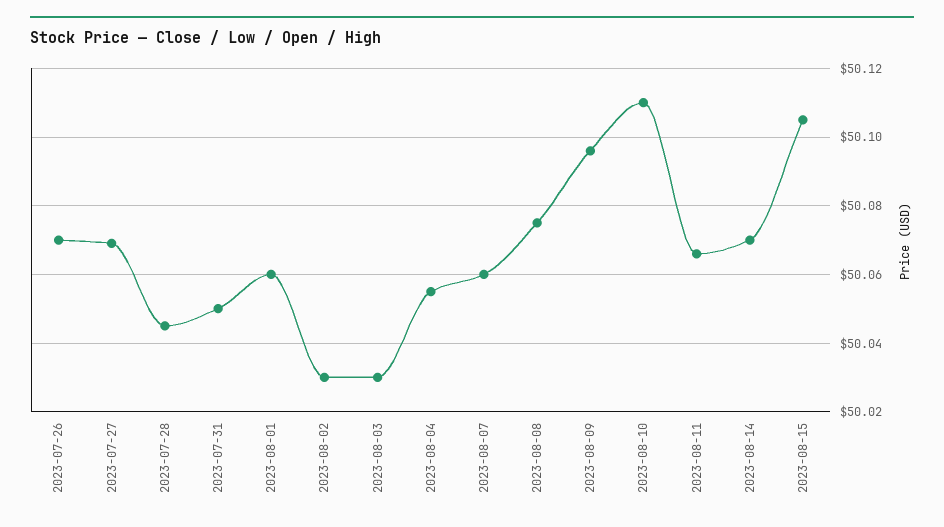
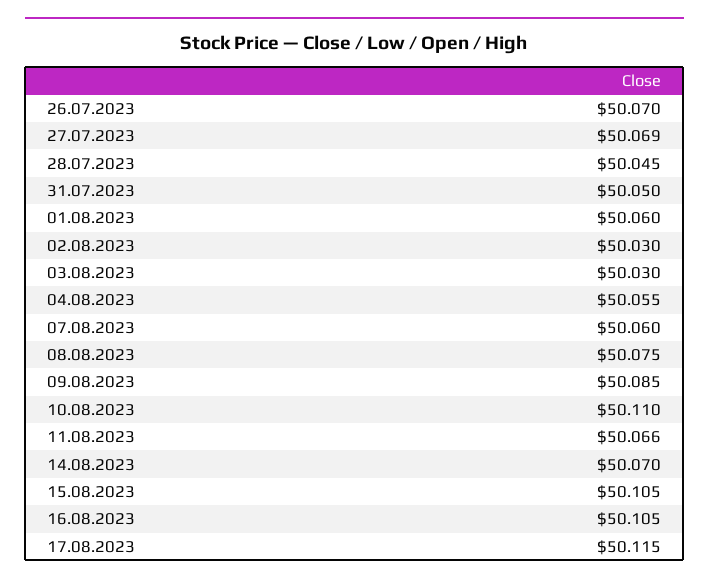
2023-08-09: 50.095 -> 50.085
16.08.2023: none -> 50.105
17.08.2023: none -> 50.115

